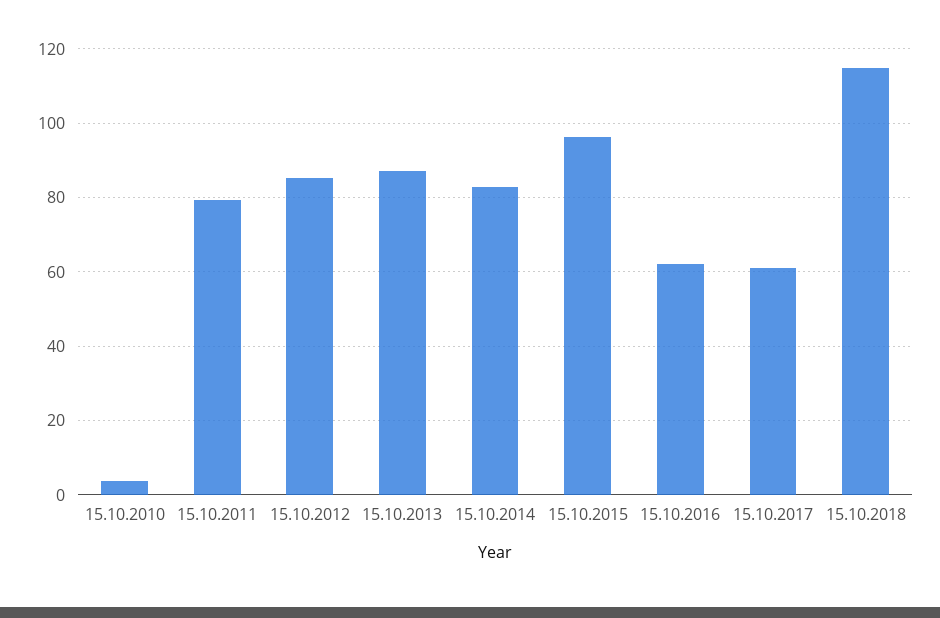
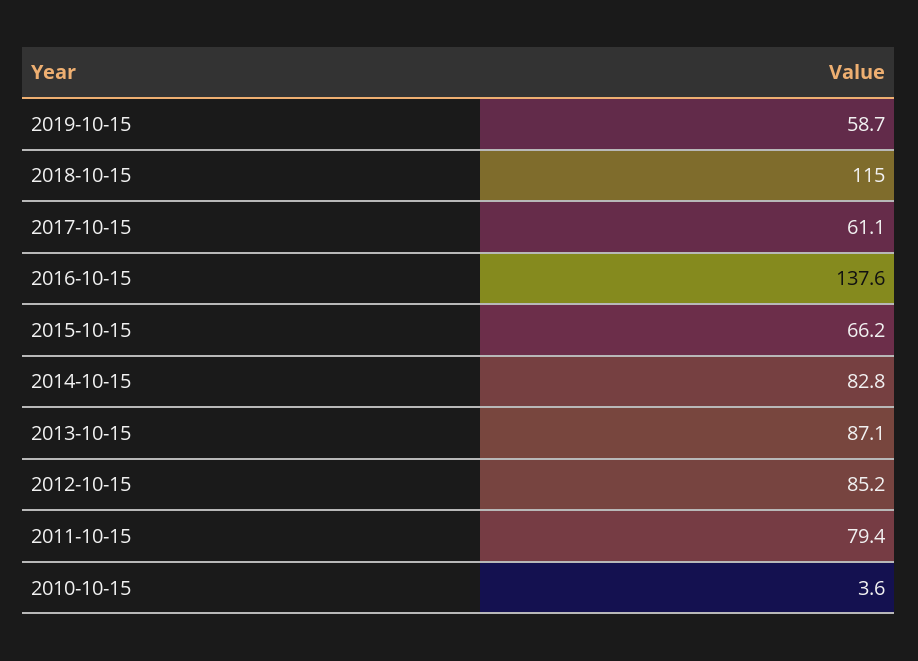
15.10.2015: 96 -> 66.2
15.10.2016: 62 -> 137.6
2019-10-15: none -> 58.7

